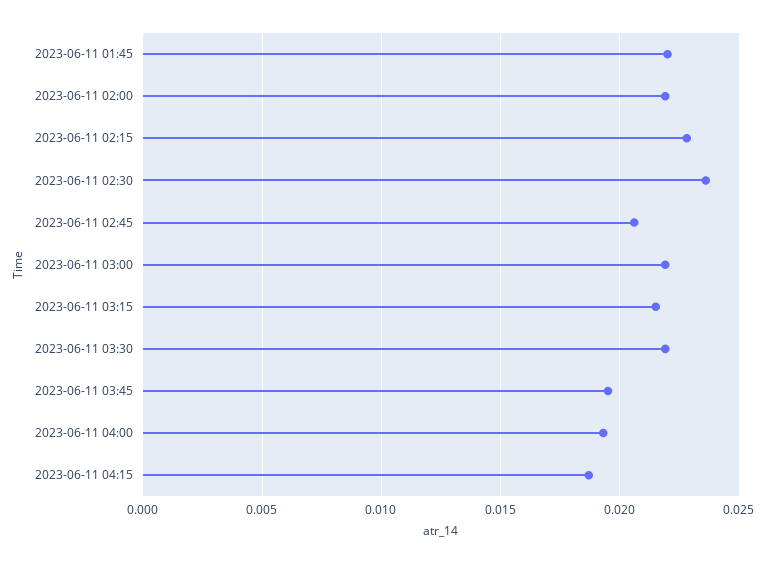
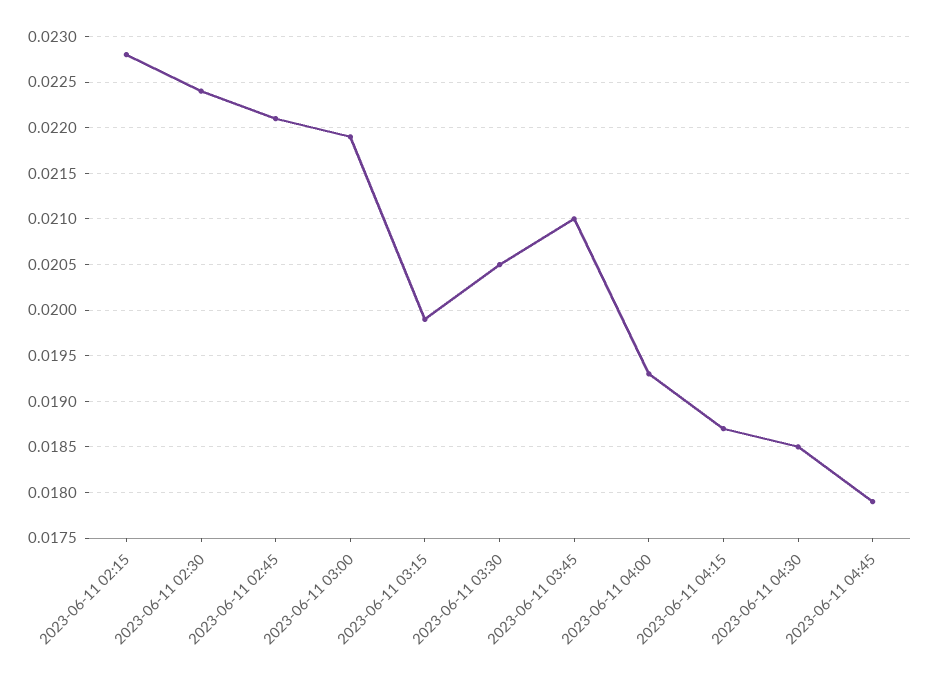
2023-06-11 01:45: 0.022 -> none
2023-06-11 02:00: 0.022 -> none
2023-06-11 02:30: 0.0235 -> 0.0224
2023-06-11 02:45: 0.0205 -> 0.0221
2023-06-11 03:15: 0.0215 -> 0.0199
2023-06-11 03:30: 0.022 -> 0.0205
2023-06-11 03:45: 0.0195 -> 0.021
2023-06-11 04:30: none -> 0.0185
2023-06-11 04:45: none -> 0.0179

